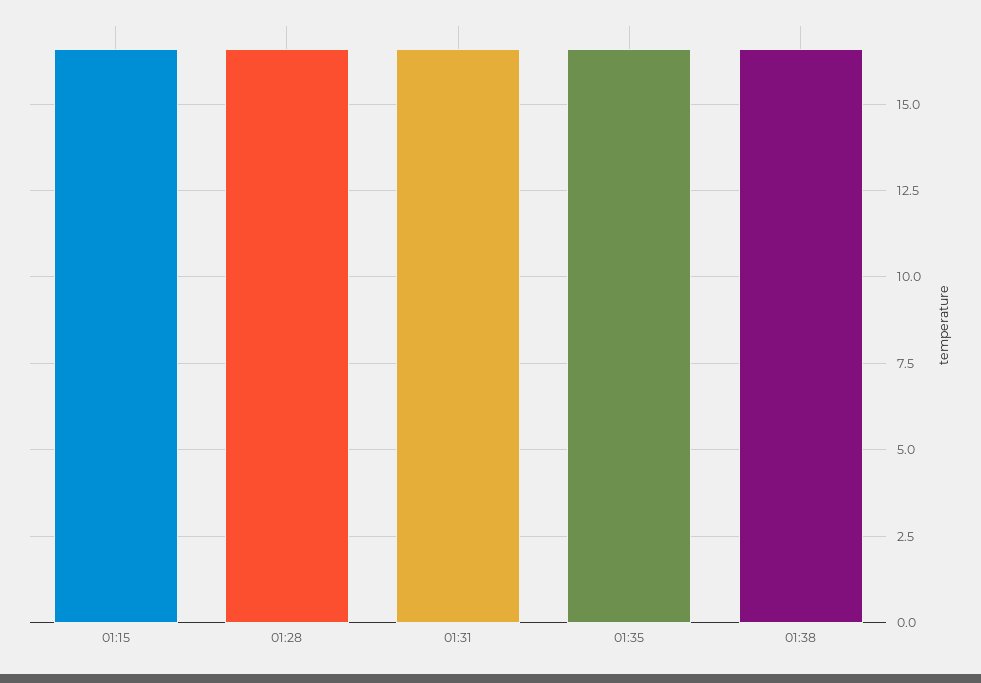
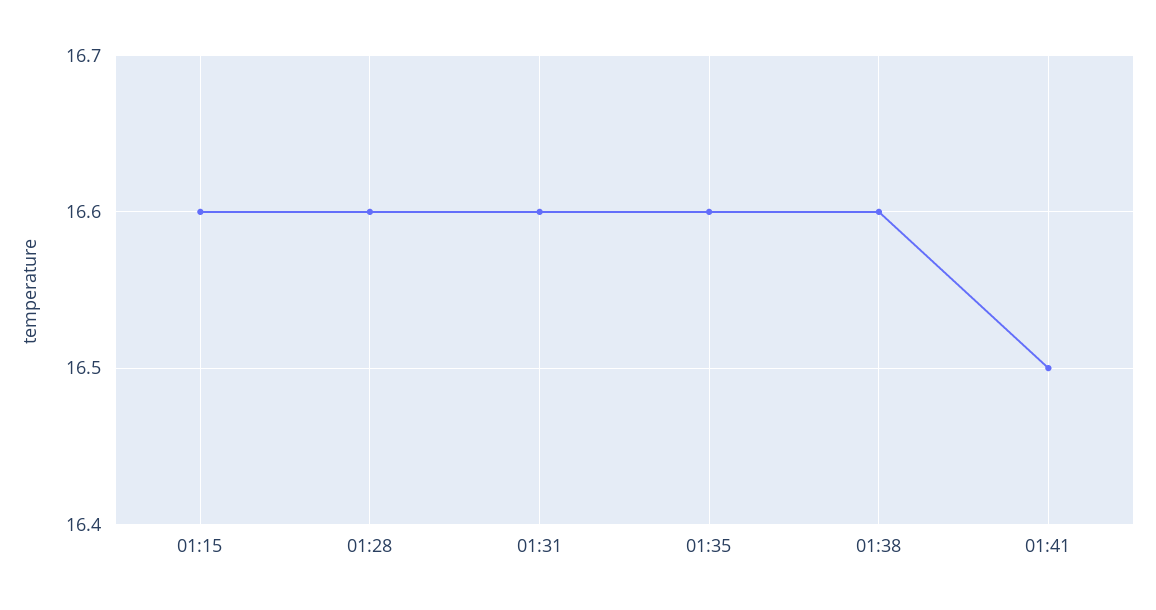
01:41: none -> 16.5

